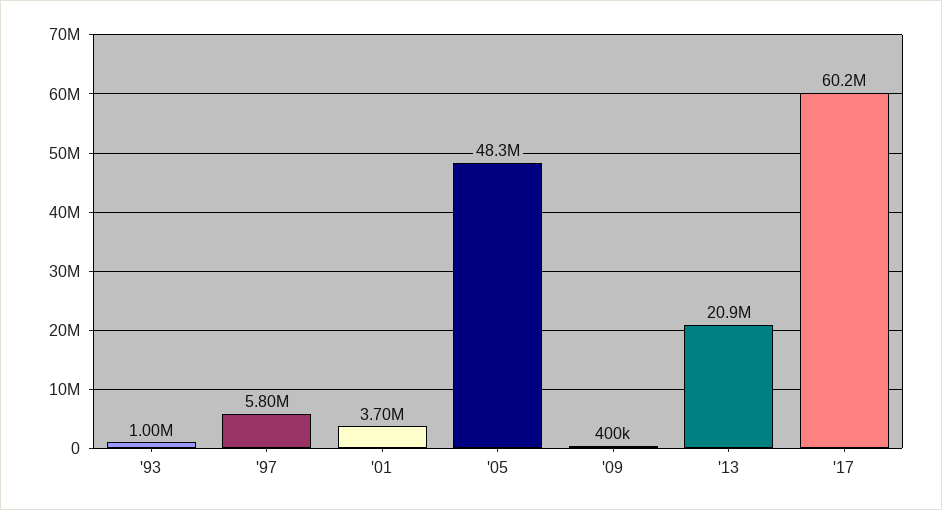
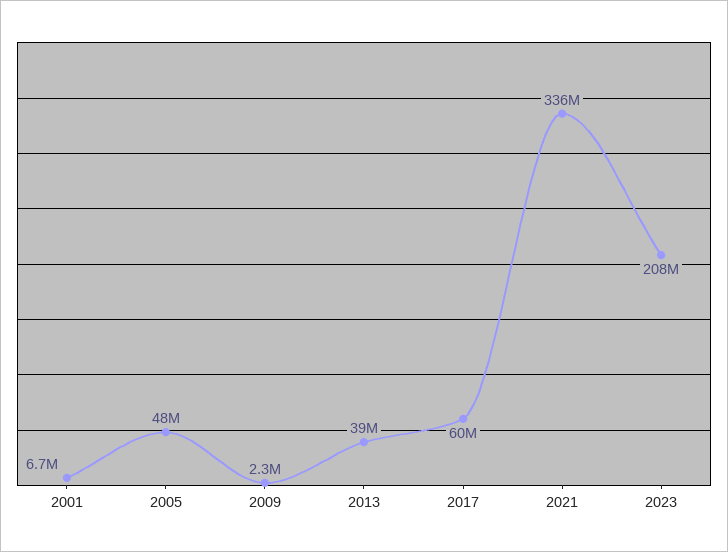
'93: 1000000 -> none
'97: 5800000 -> none
'01: 3700000 -> 6700000
'09: 400000 -> 2300000
'13: 20900000 -> 39000000
2021: none -> 336000000
2023: none -> 208000000

